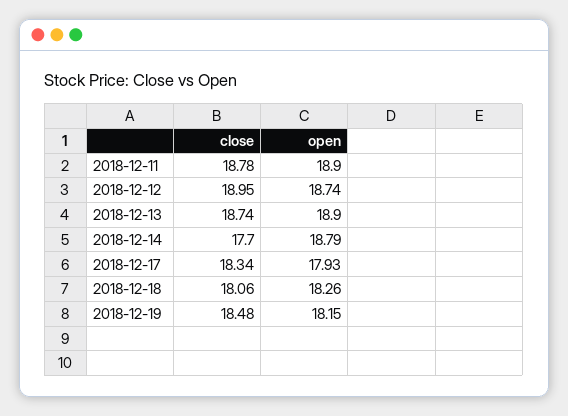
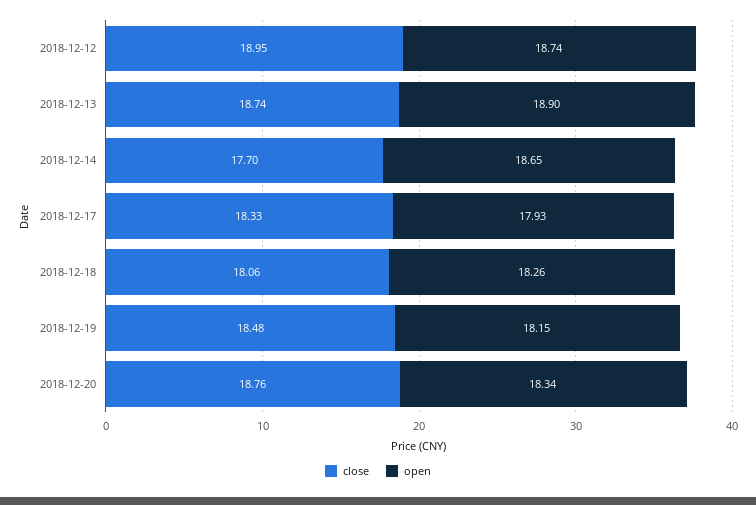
close, 2018-12-11: 18.78 -> none
open, 2018-12-11: 18.9 -> none
open, 2018-12-14: 18.79 -> 18.65
close, 2018-12-17: 18.34 -> 18.33
close, 2018-12-20: none -> 18.76
open, 2018-12-20: none -> 18.34

